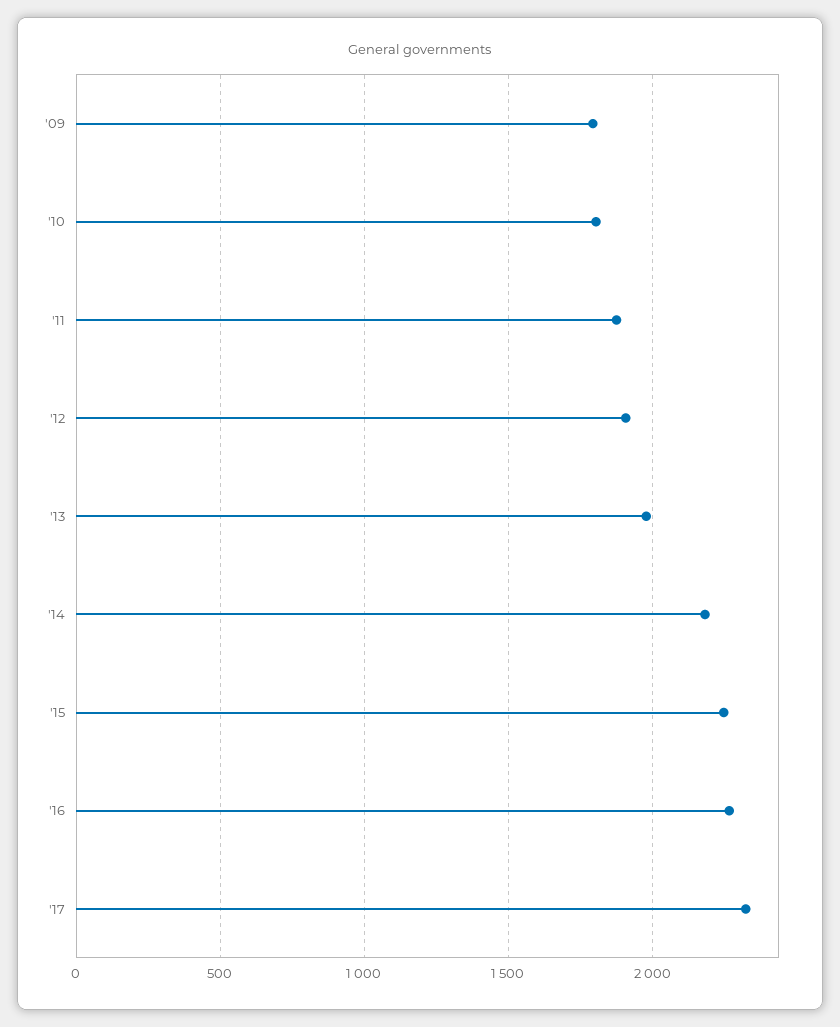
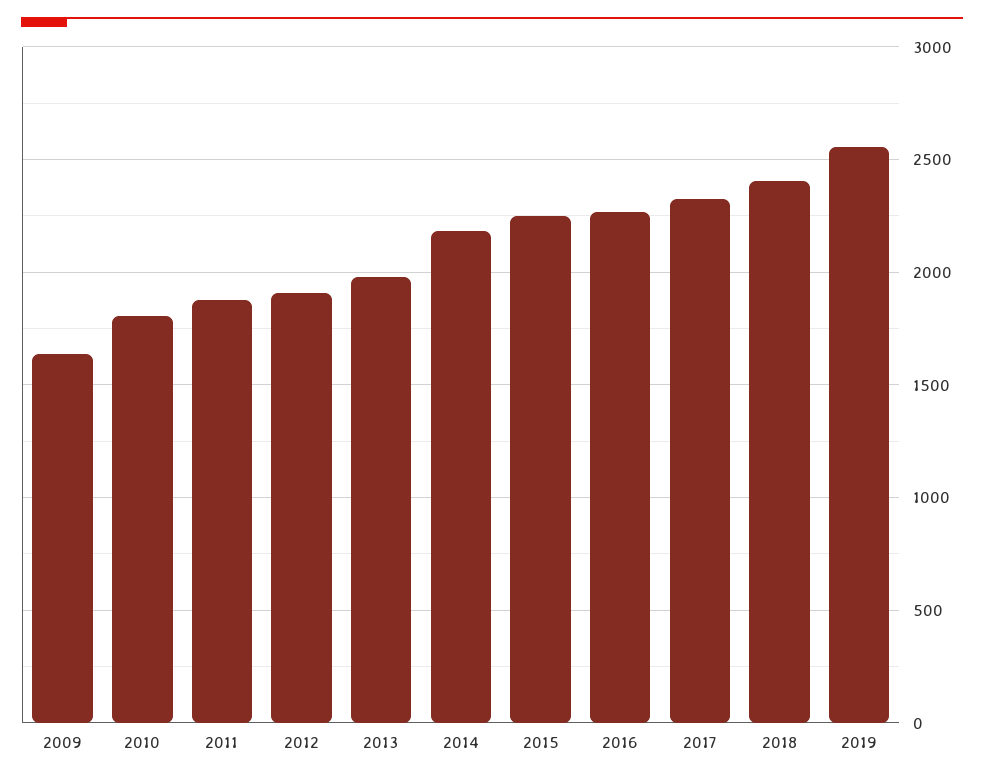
'09: 1800 -> 1650
2018: none -> 2400
2019: none -> 2550

